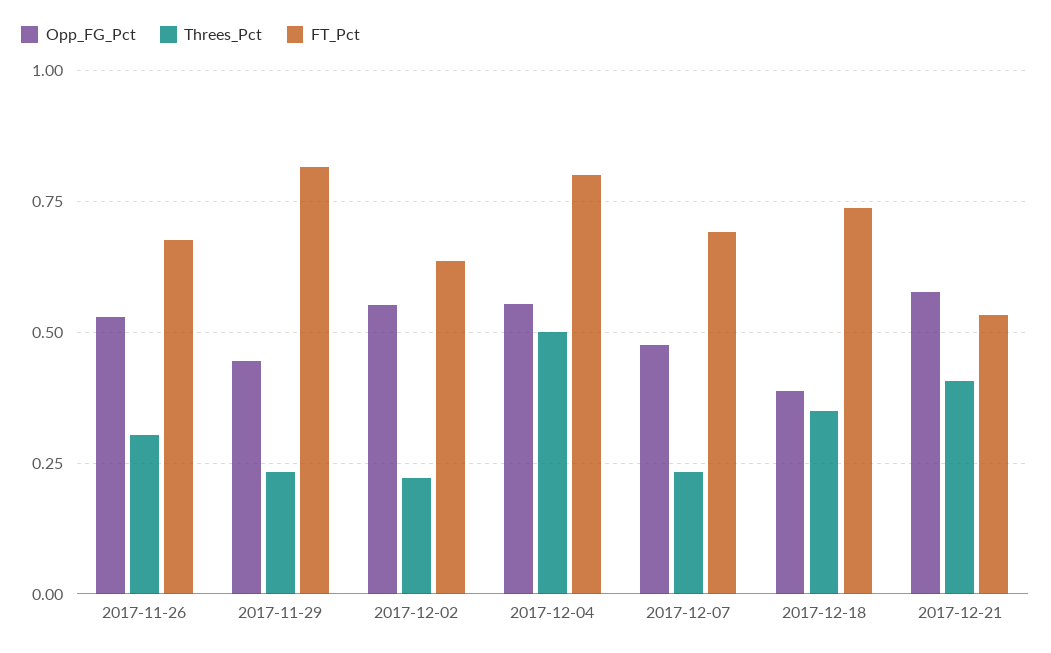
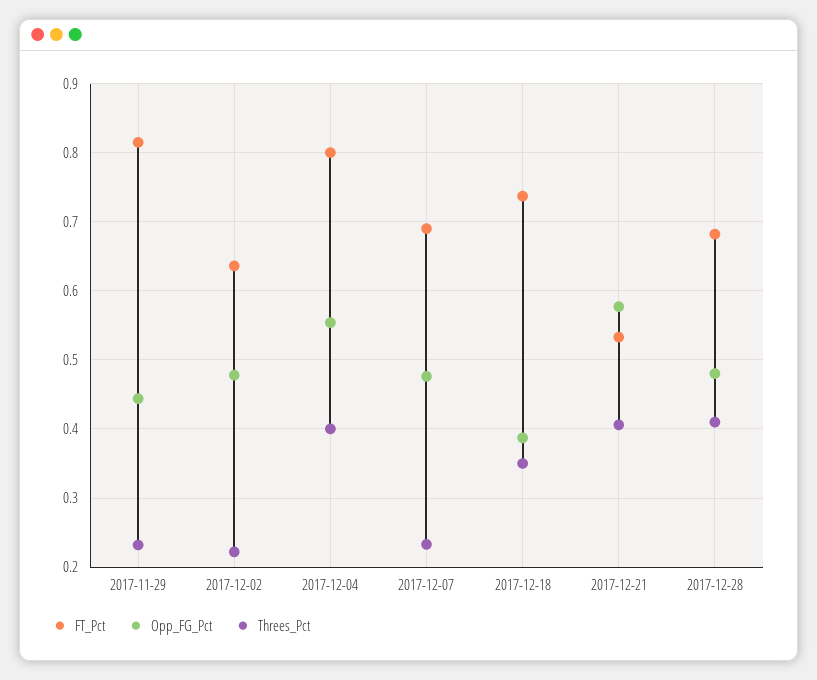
Opp_FG_Pct, 2017-11-26: 0.525 -> none
Threes_Pct, 2017-11-26: 0.3 -> none
FT_Pct, 2017-11-26: 0.675 -> none
Opp_FG_Pct, 2017-12-02: 0.55 -> 0.48
Threes_Pct, 2017-12-04: 0.5 -> 0.4
FT_Pct, 2017-12-28: none -> 0.68
Opp_FG_Pct, 2017-12-28: none -> 0.48
Threes_Pct, 2017-12-28: none -> 0.41

